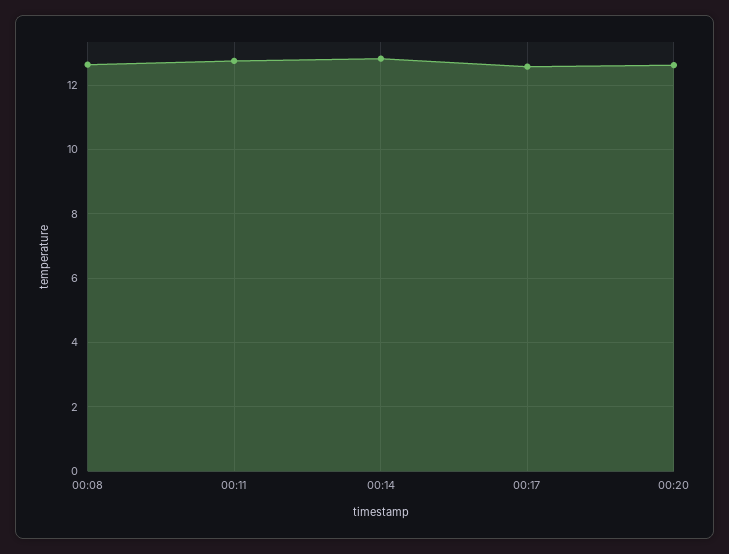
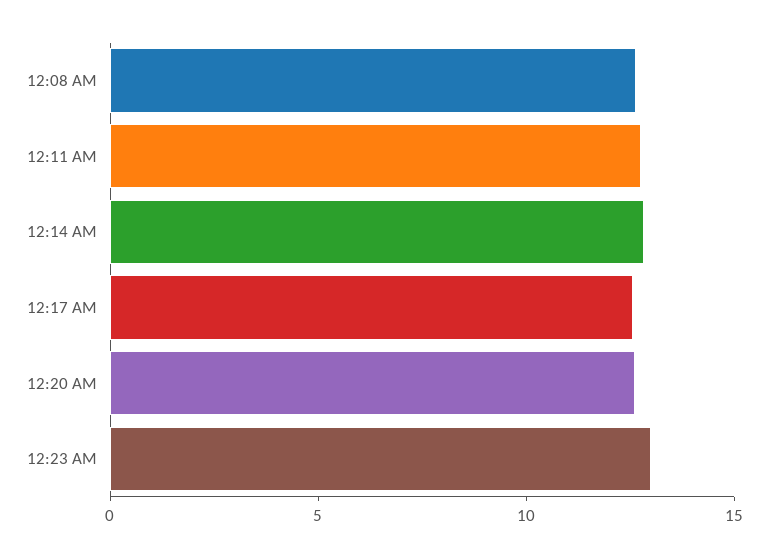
12:23 AM: none -> 13

